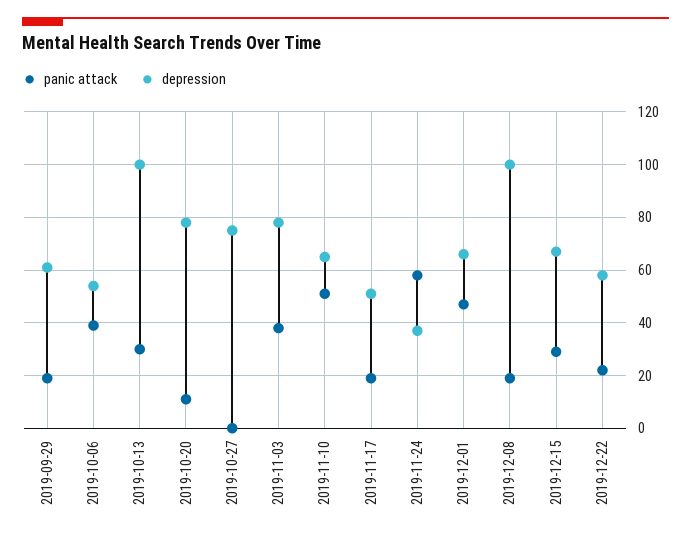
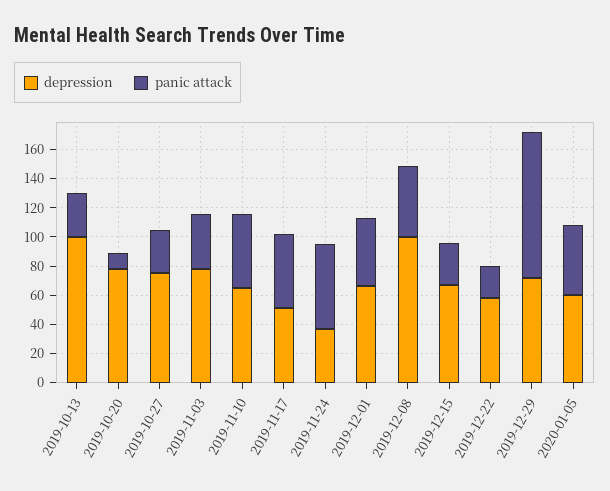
panic attack, 2019-09-29: 20 -> none
depression, 2019-09-29: 60 -> none
panic attack, 2019-10-06: 40 -> none
depression, 2019-10-06: 55 -> none
panic attack, 2019-10-27: 0 -> 30
panic attack, 2019-11-17: 20 -> 50
panic attack, 2019-12-08: 20 -> 50
depression, 2019-12-29: none -> 70
panic attack, 2019-12-29: none -> 100
depression, 2020-01-05: none -> 60
panic attack, 2020-01-05: none -> 50

